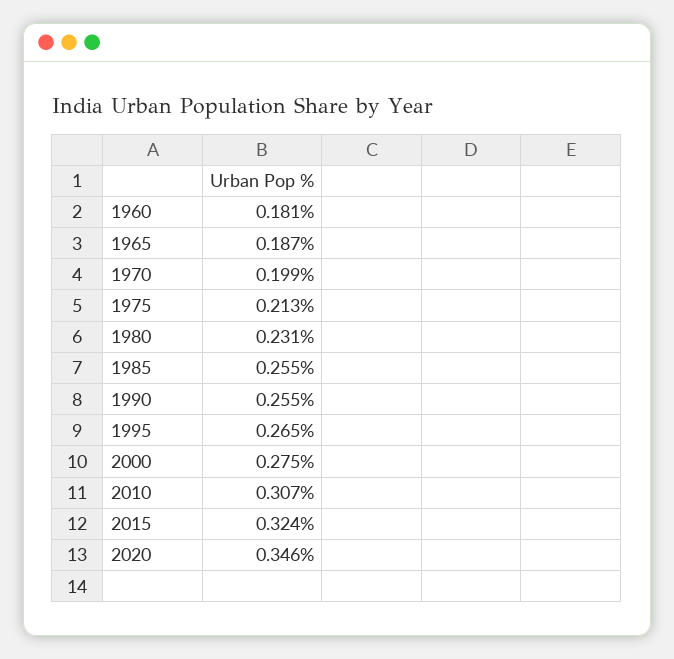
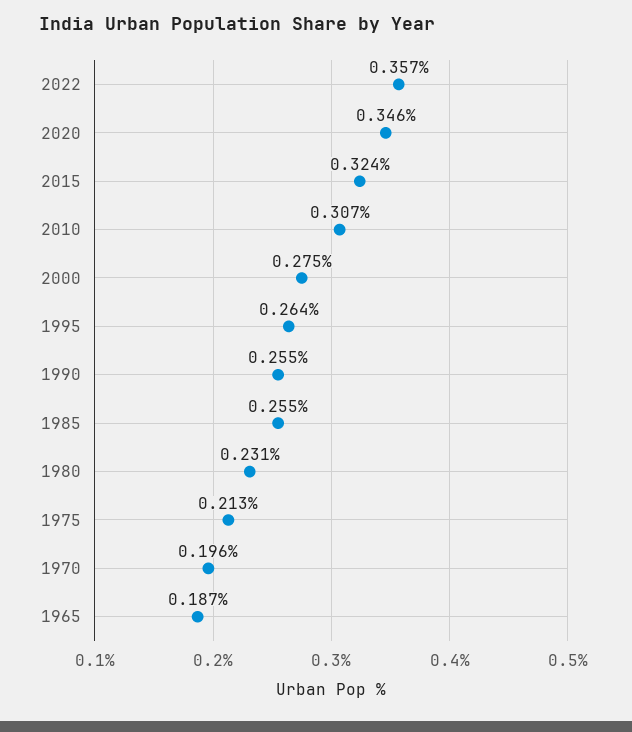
1960: 0.181 -> none
1970: 0.199 -> 0.196
1995: 0.265 -> 0.264
2022: none -> 0.357

